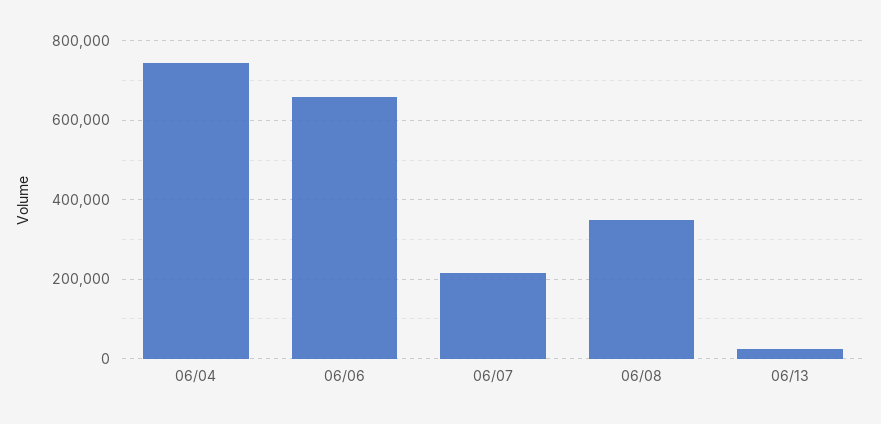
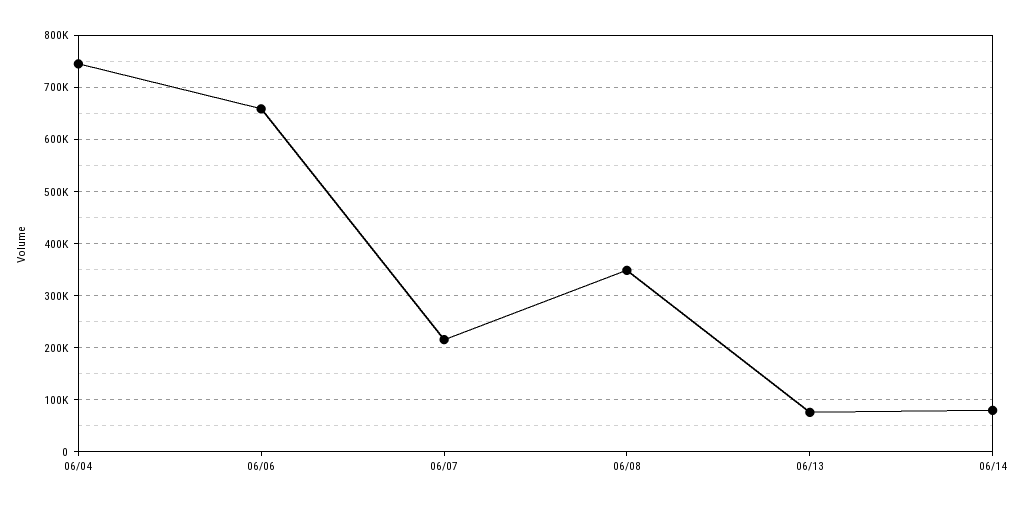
06/13: 20000 -> 80000
06/14: none -> 80000

